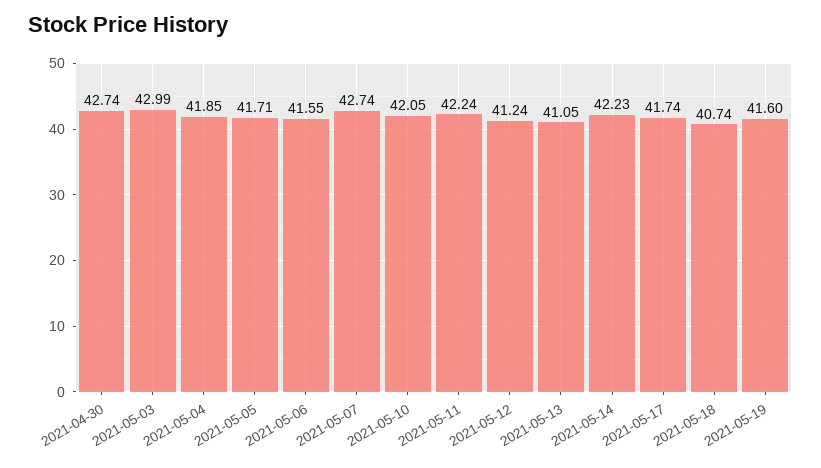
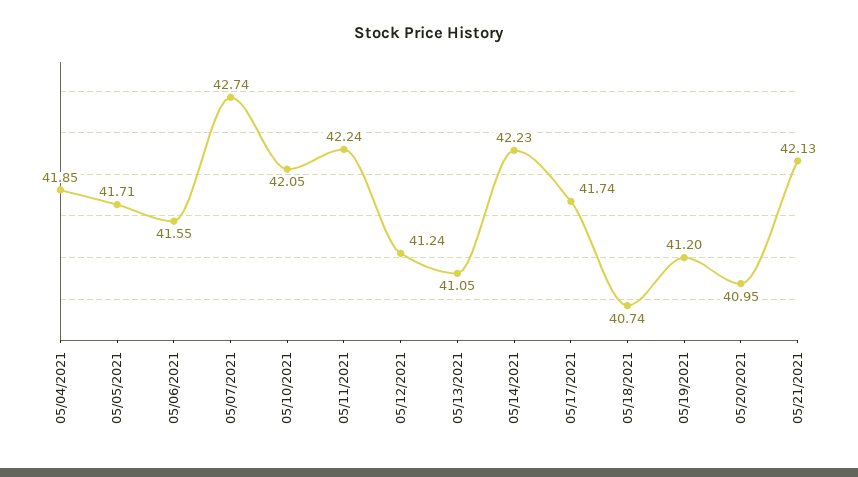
2021-04-30: 42.74 -> none
2021-05-03: 42.99 -> none
2021-05-19: 41.6 -> 41.2
05/20/2021: none -> 40.95
05/21/2021: none -> 42.13

